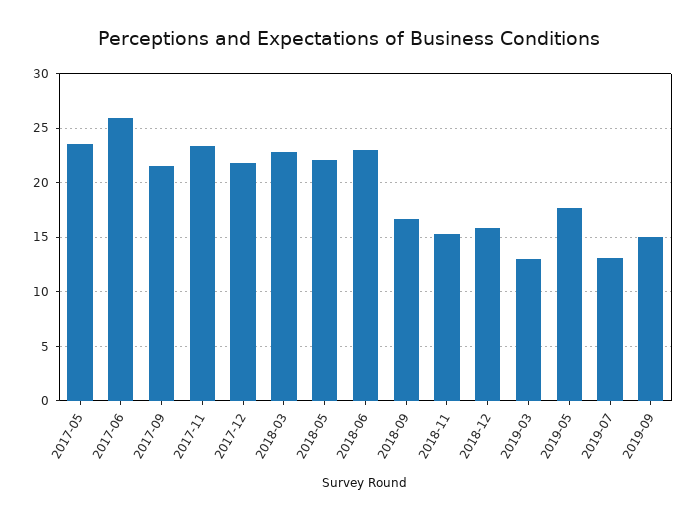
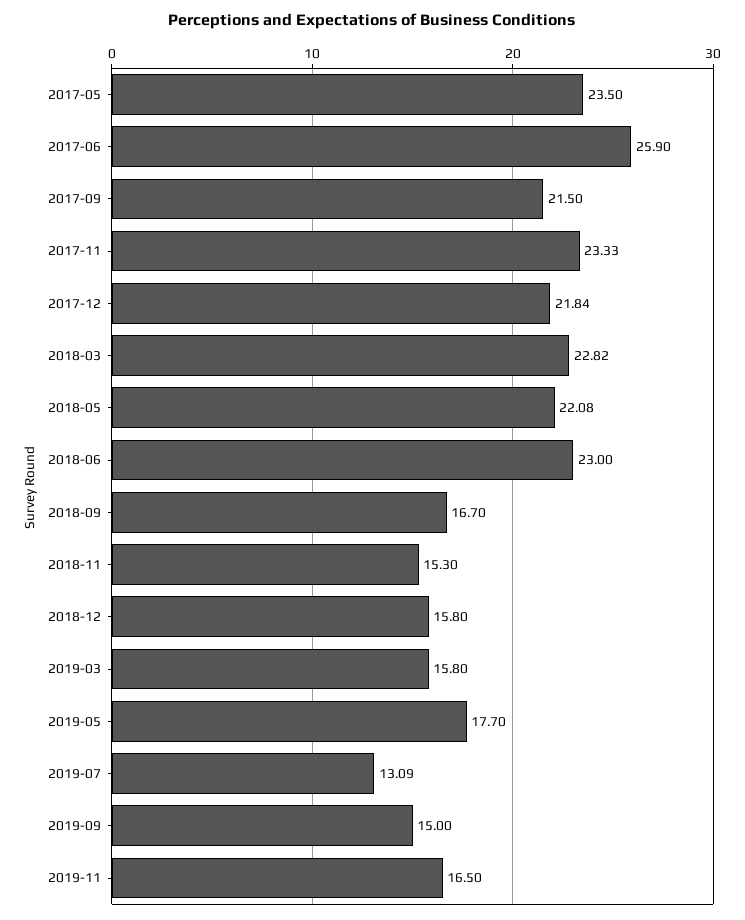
2019-03: 13 -> 15.8
2019-11: none -> 16.5

